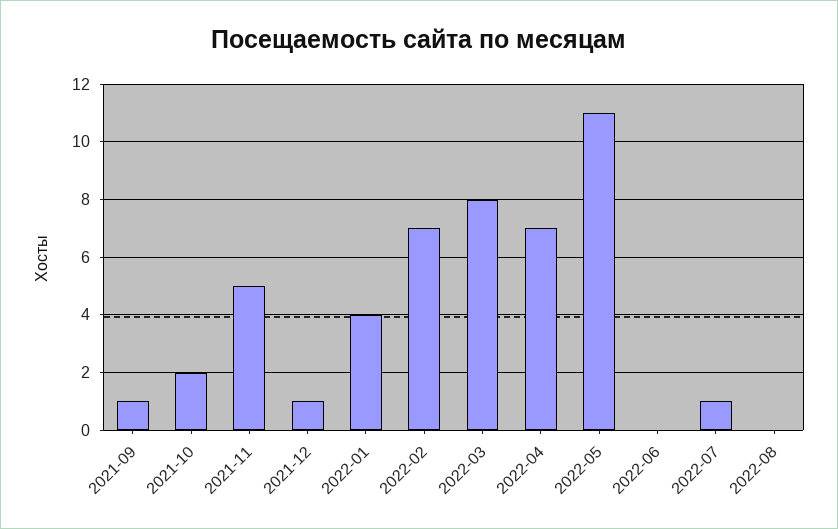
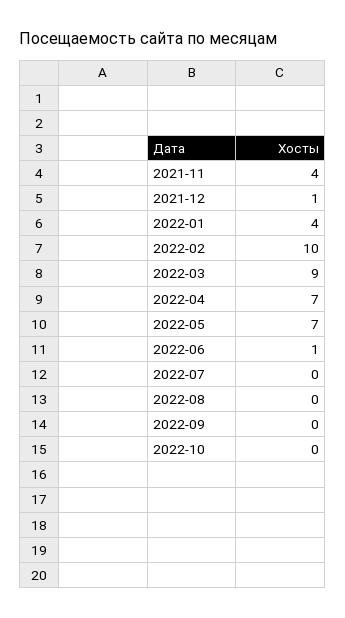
2021-09: 1 -> none
2021-10: 2 -> none
2021-11: 5 -> 4
2022-02: 7 -> 10
2022-03: 8 -> 9
2022-05: 11 -> 7
2022-06: 0 -> 1
2022-07: 1 -> 0
2022-09: none -> 0
2022-10: none -> 0

